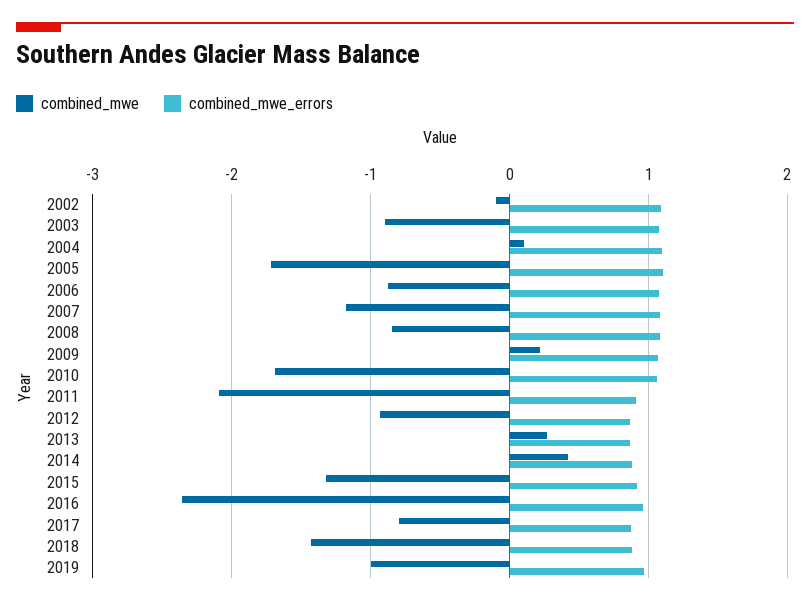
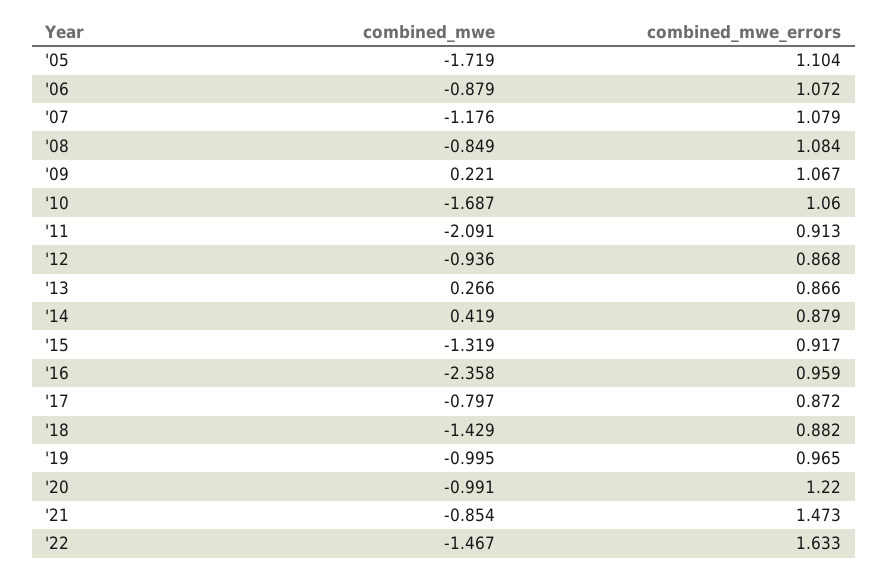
combined_mwe, 2002: -0.1 -> none
combined_mwe_errors, 2002: 1.1 -> none
combined_mwe, 2003: -0.9 -> none
combined_mwe_errors, 2003: 1.1 -> none
combined_mwe, 2004: 0.1 -> none
combined_mwe_errors, 2004: 1.1 -> none
combined_mwe, '20: none -> -0.991
combined_mwe_errors, '20: none -> 1.22
combined_mwe, '21: none -> -0.854
combined_mwe_errors, '21: none -> 1.473
combined_mwe, '22: none -> -1.467
combined_mwe_errors, '22: none -> 1.633

